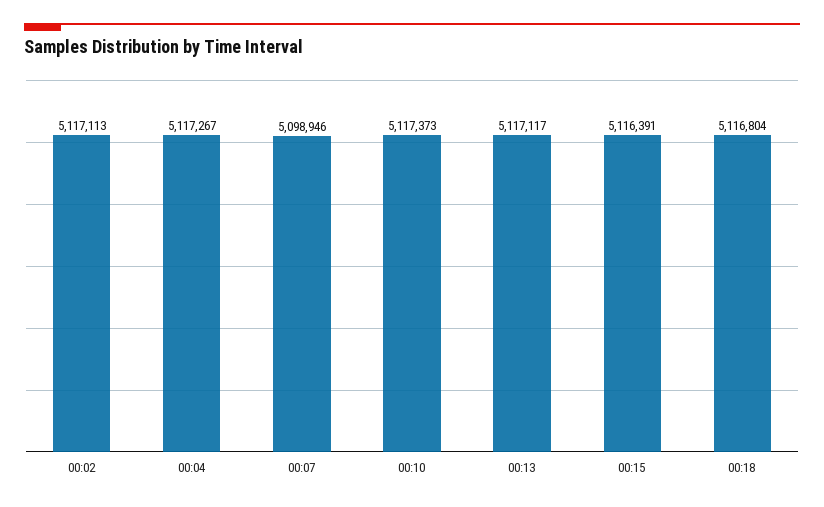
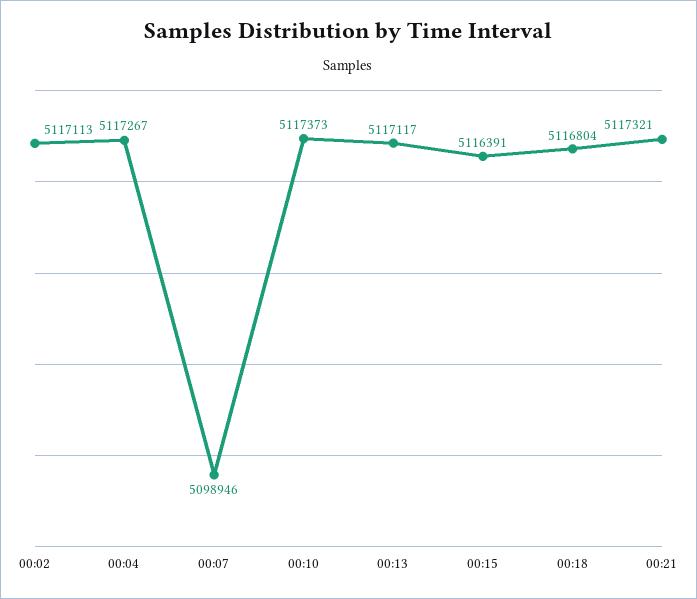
00:21: none -> 5117321

